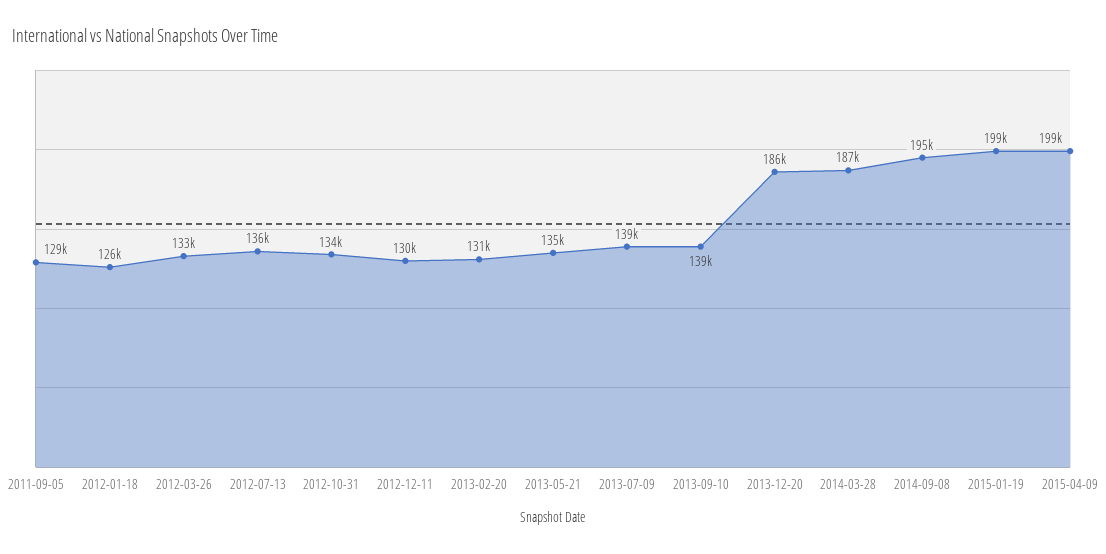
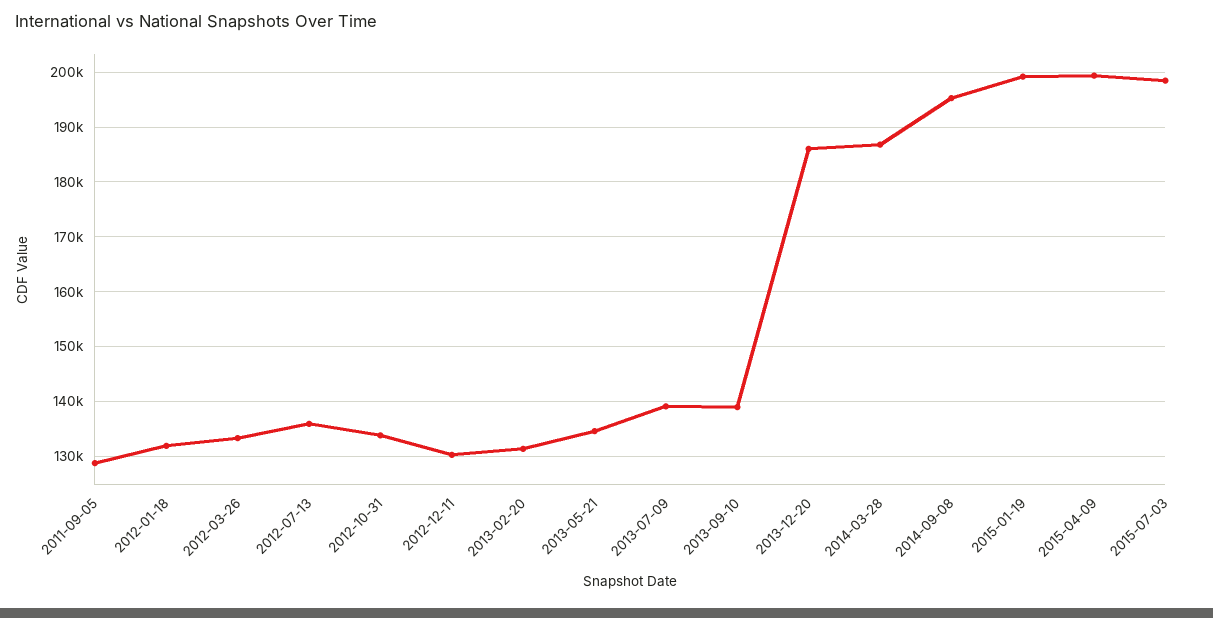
2012-01-18: 126000 -> 132000
2015-07-03: none -> 198000

